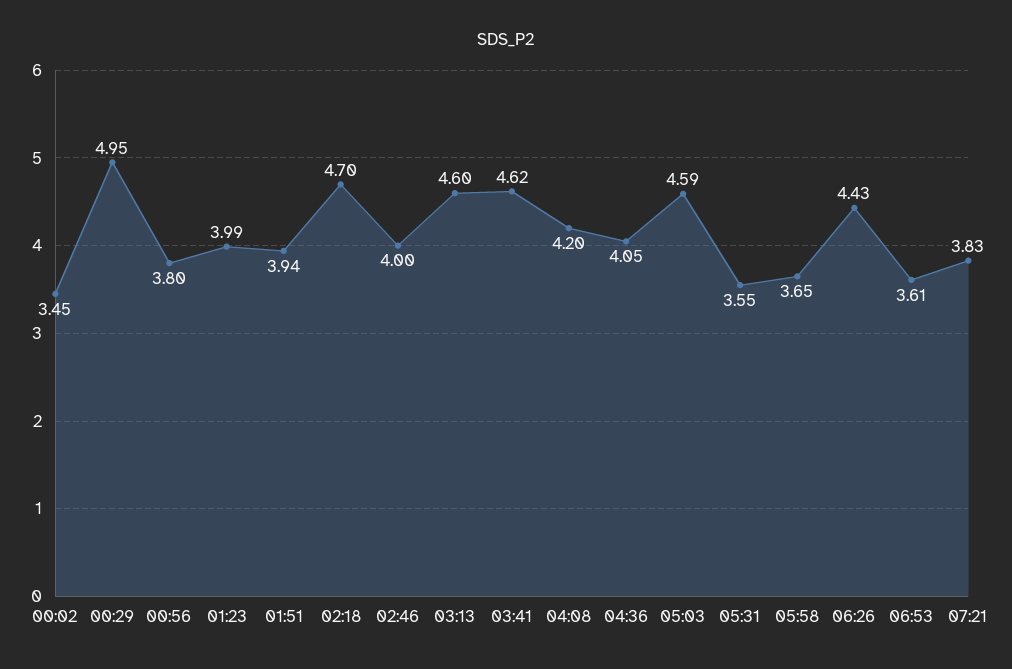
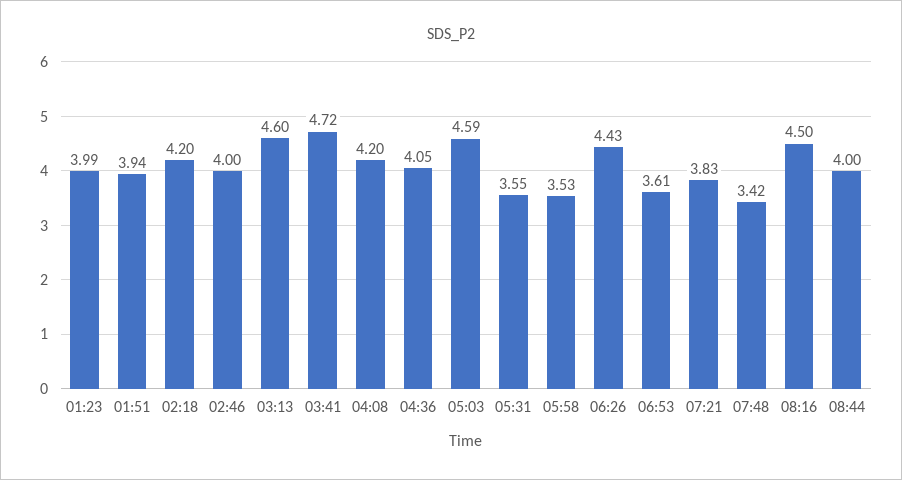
00:02: 3.45 -> none
00:29: 4.95 -> none
00:56: 3.8 -> none
02:18: 4.7 -> 4.2
03:41: 4.62 -> 4.72
05:58: 3.65 -> 3.53
07:48: none -> 3.42
08:16: none -> 4.5
08:44: none -> 4

